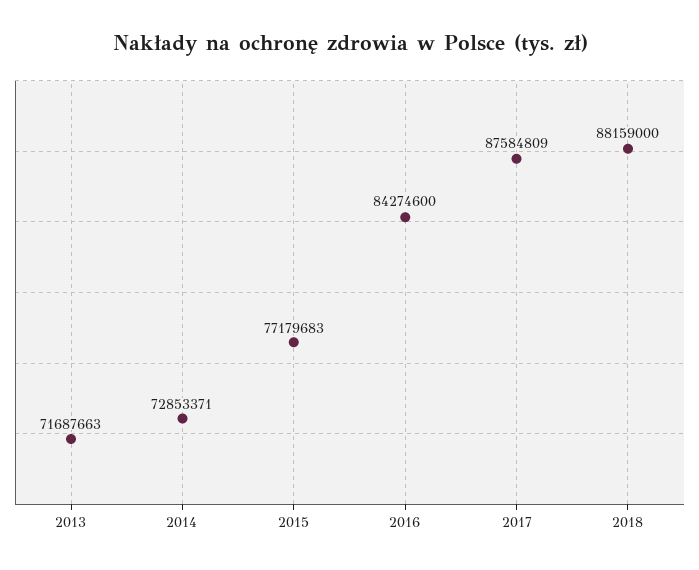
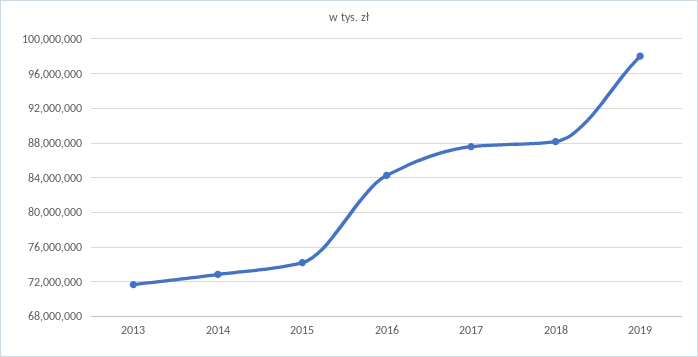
2015: 77179683 -> 74000000
2019: none -> 98000000

